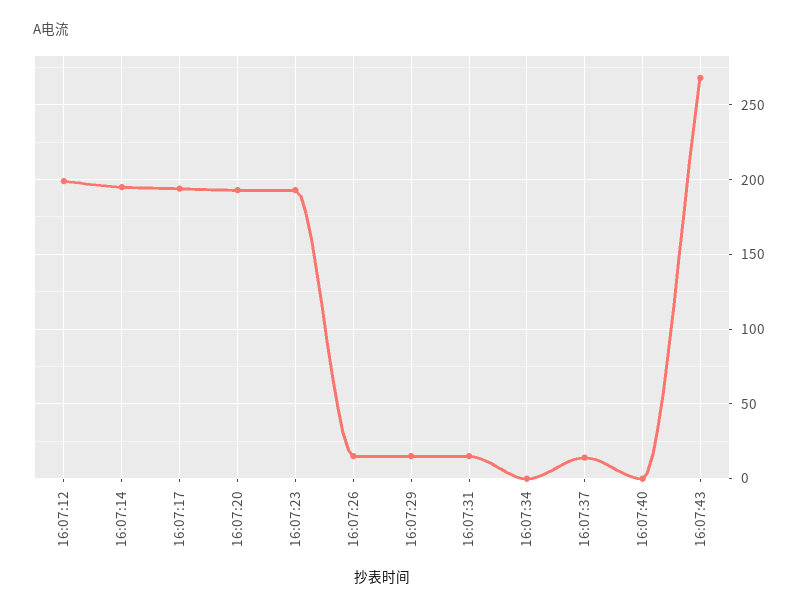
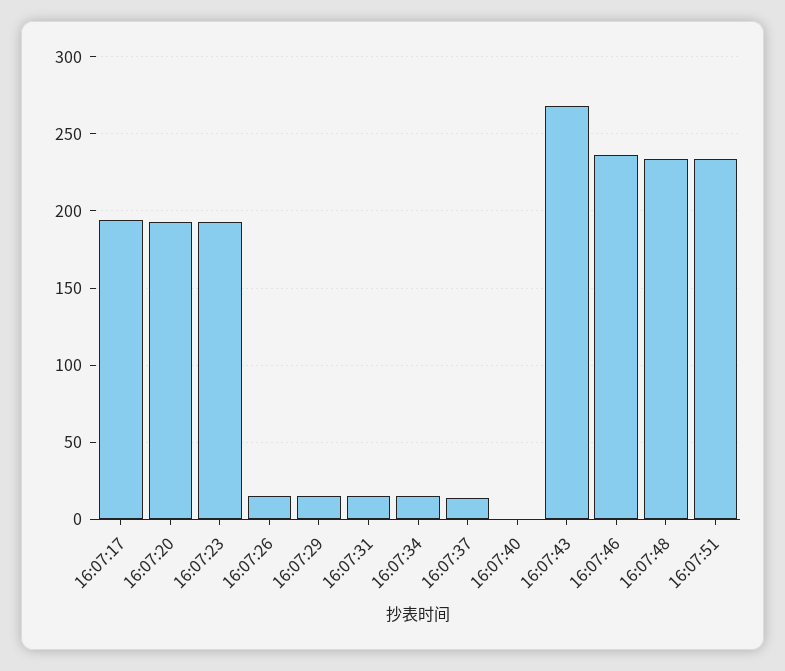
16:07:12: 200 -> none
16:07:14: 195 -> none
16:07:34: 0 -> 15
16:07:46: none -> 235
16:07:48: none -> 235
16:07:51: none -> 235

